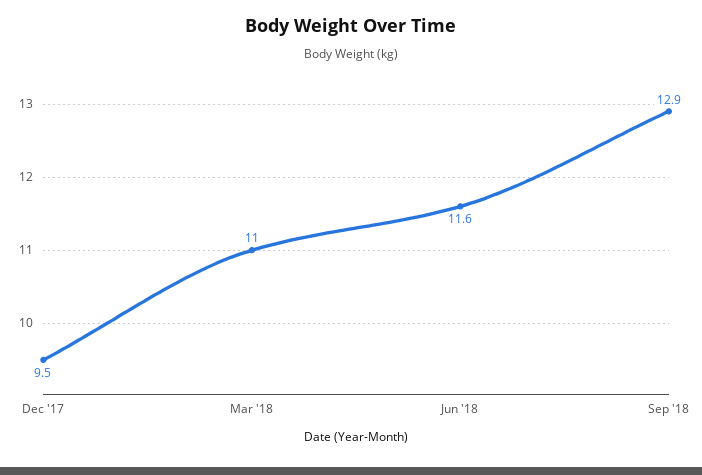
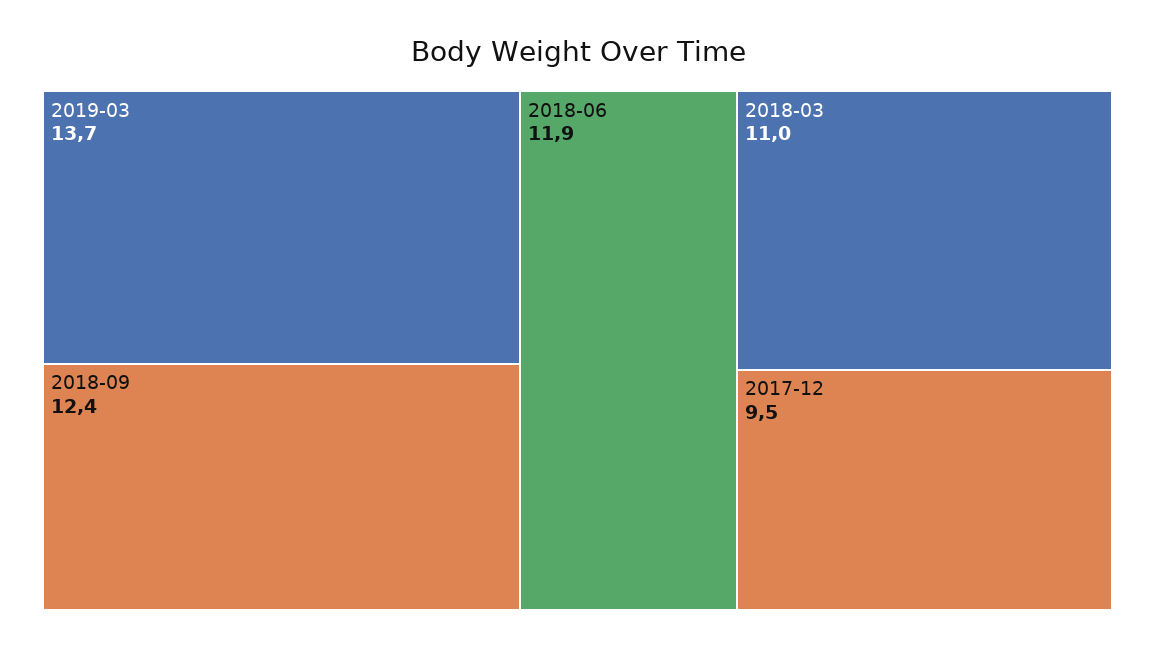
Jun '18: 11.6 -> 11.9
Sep '18: 12.9 -> 12.4
2019-03: none -> 13.7

